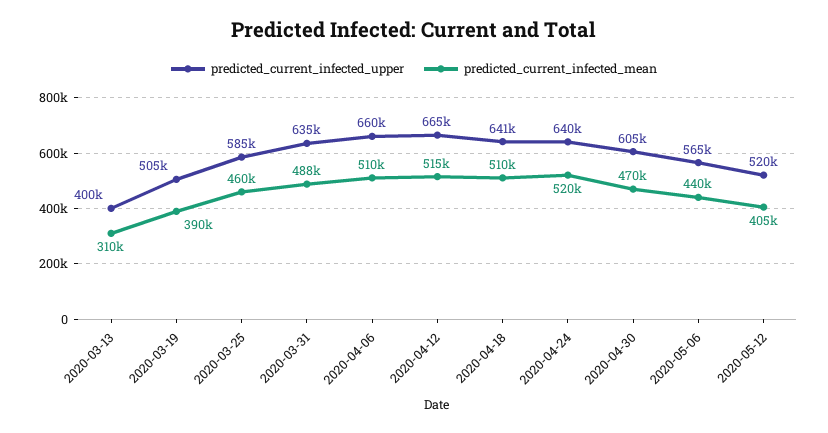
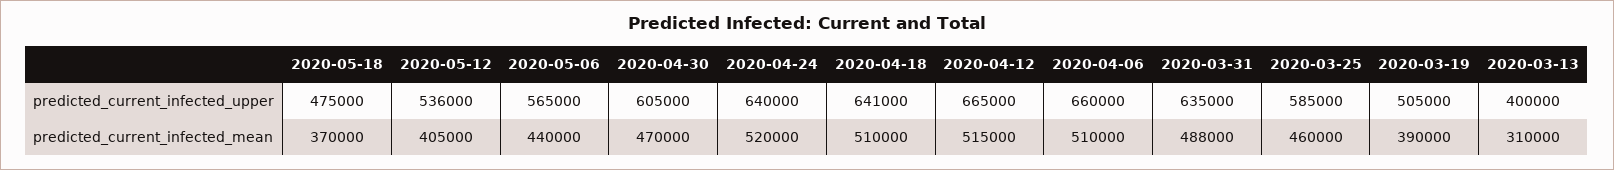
predicted_current_infected_upper, 2020-05-12: 520000 -> 536000
predicted_current_infected_upper, 2020-05-18: none -> 475000
predicted_current_infected_mean, 2020-05-18: none -> 370000

